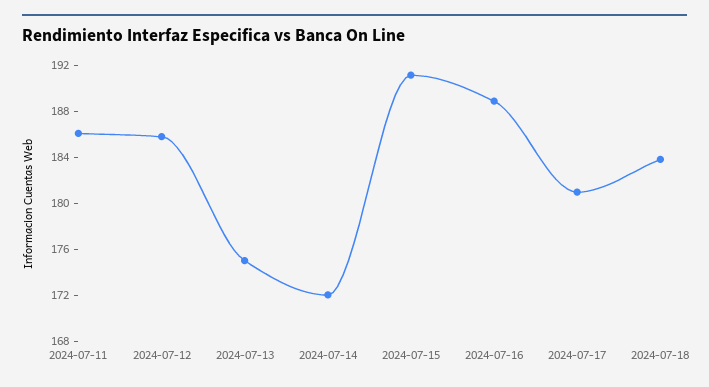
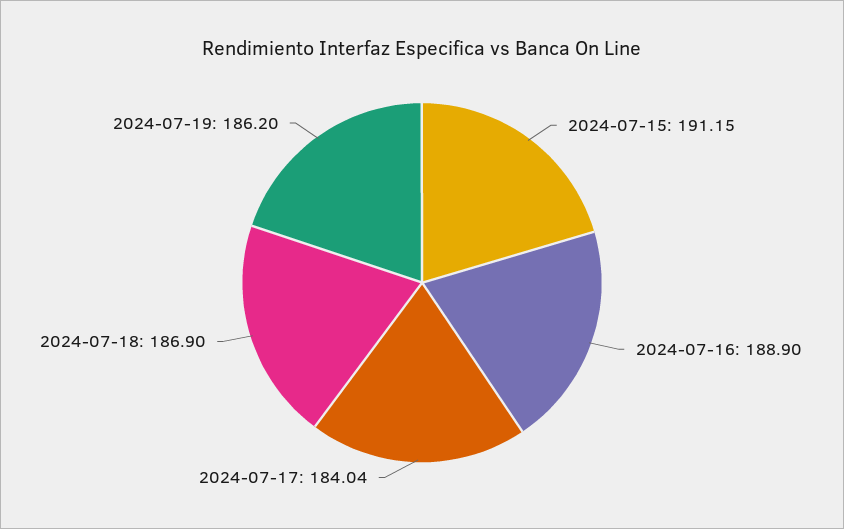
2024-07-11: 186 -> none
2024-07-12: 186 -> none
2024-07-13: 175 -> none
2024-07-14: 172 -> none
2024-07-17: 181 -> 184.04
2024-07-18: 184 -> 186.9
2024-07-19: none -> 186.2

